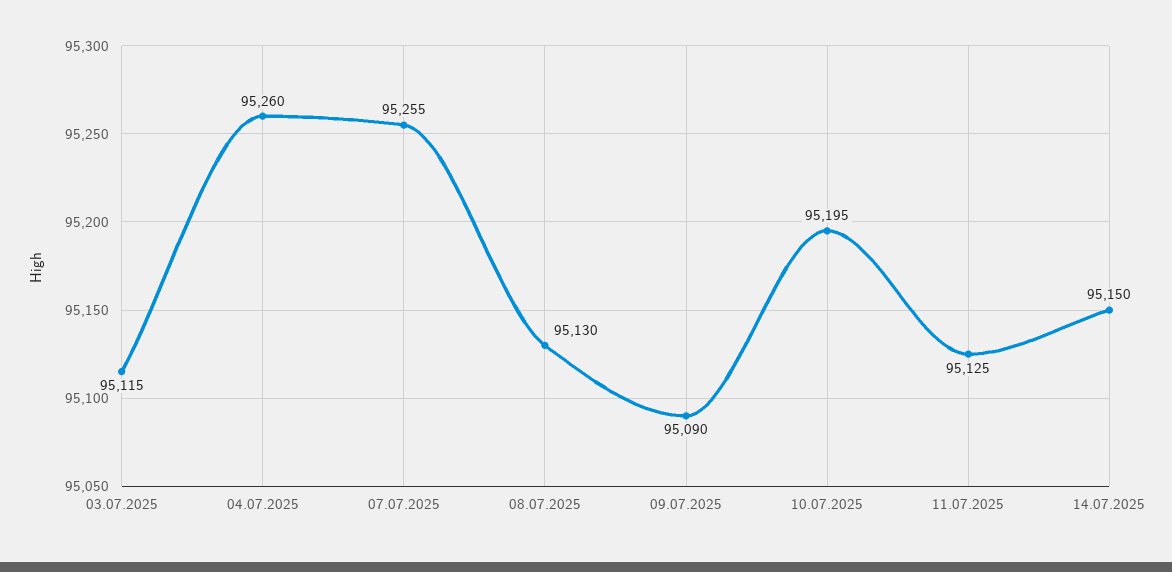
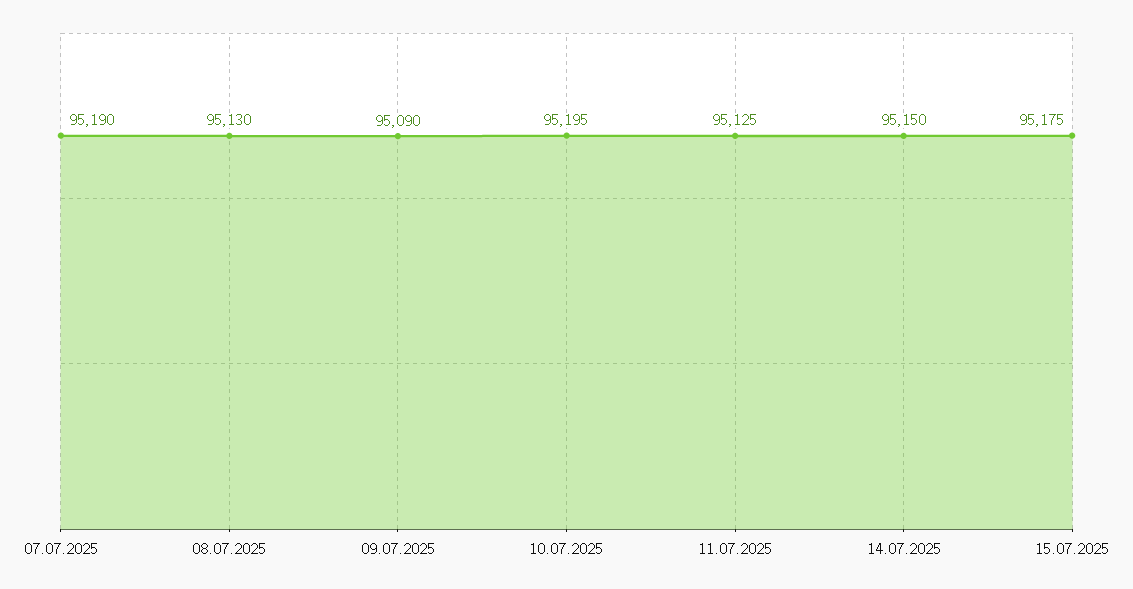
03.07.2025: 95115 -> none
04.07.2025: 95260 -> none
07.07.2025: 95255 -> 95190
15.07.2025: none -> 95175

